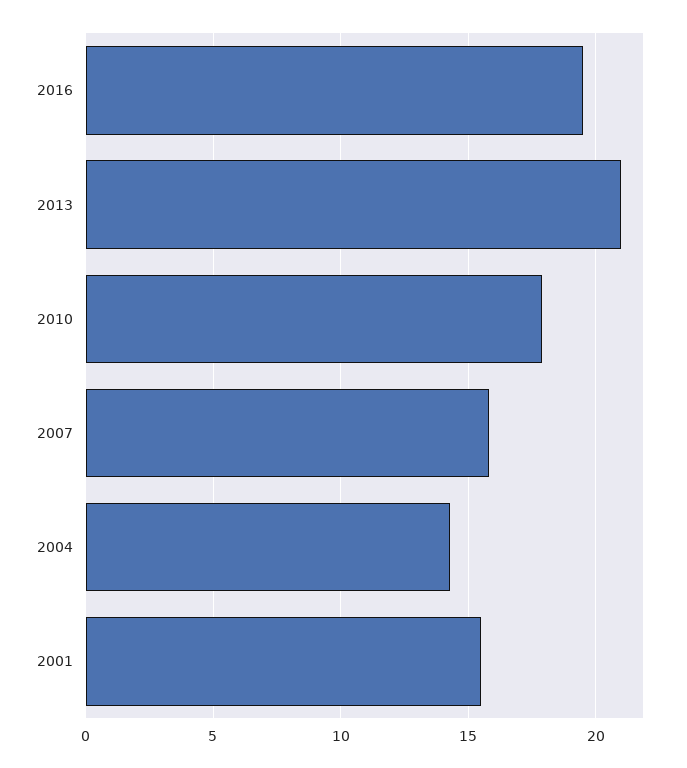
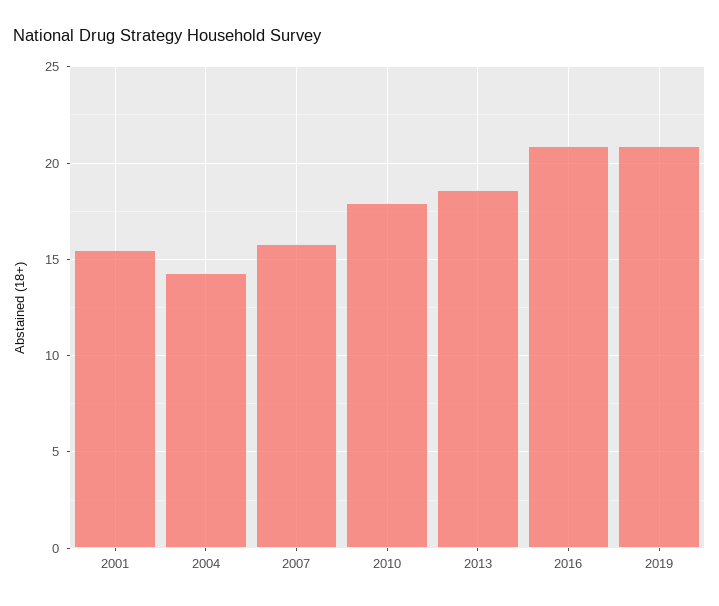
2016: 19.5 -> 21
2013: 21 -> 18.5
2019: none -> 21

